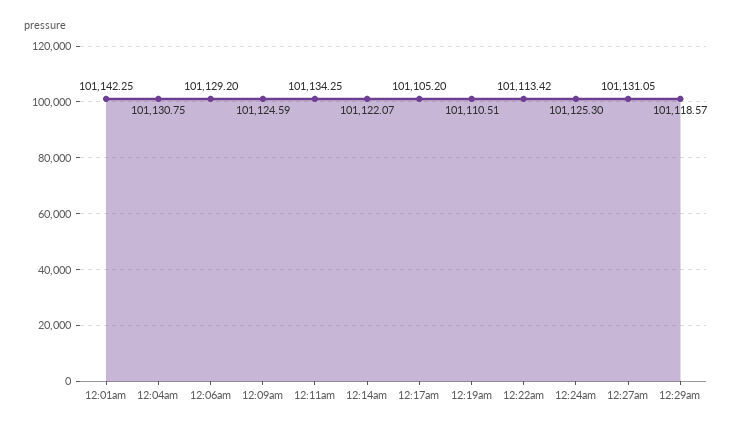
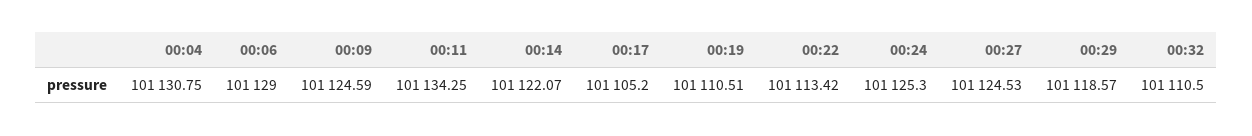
12:01am: 101142.25 -> none
12:06am: 101129.2 -> 101129
12:27am: 101131.05 -> 101124.53
00:32: none -> 101110.5

